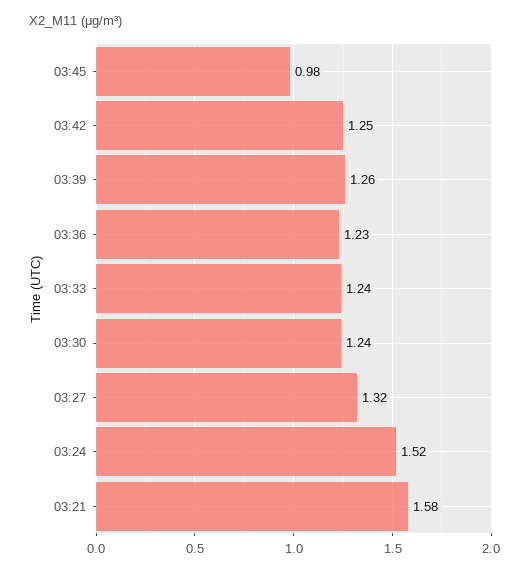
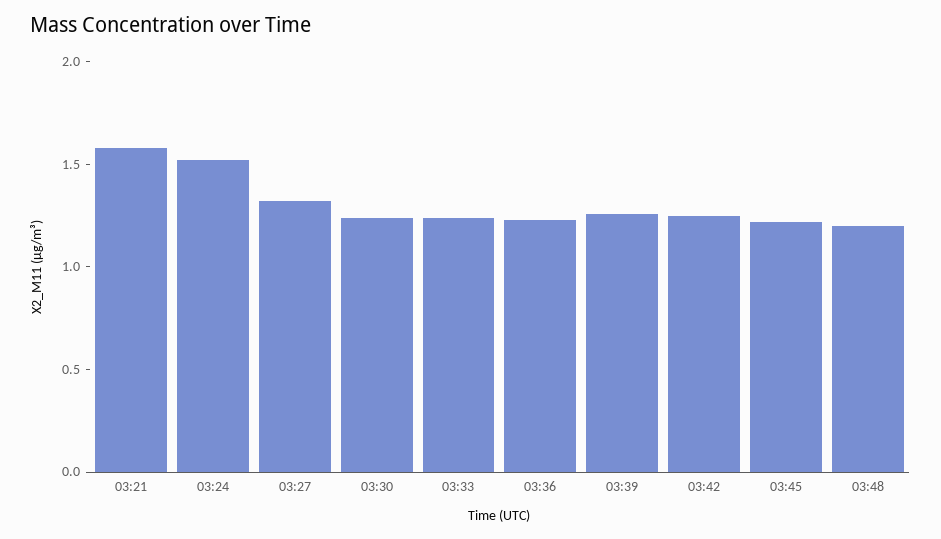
03:45: 0.98 -> 1.2
03:48: none -> 1.2

